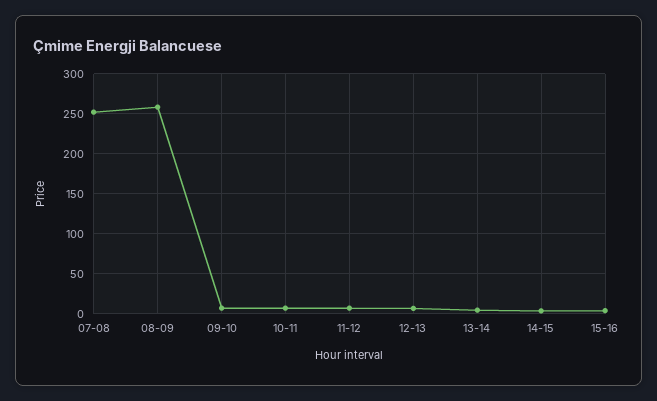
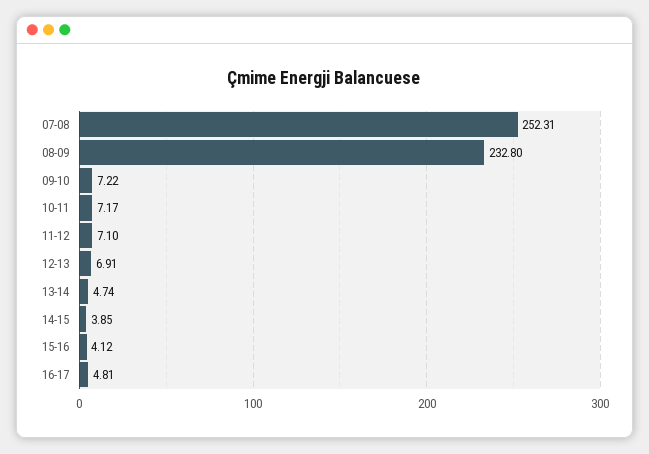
08-09: 260 -> 232.8
16-17: none -> 4.81

